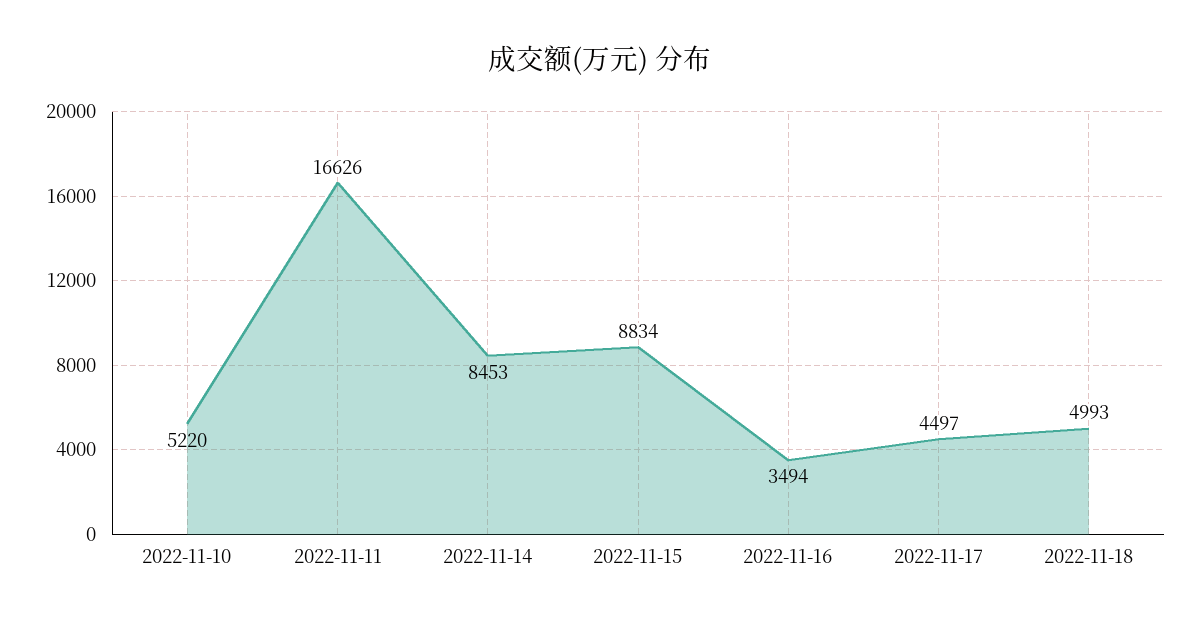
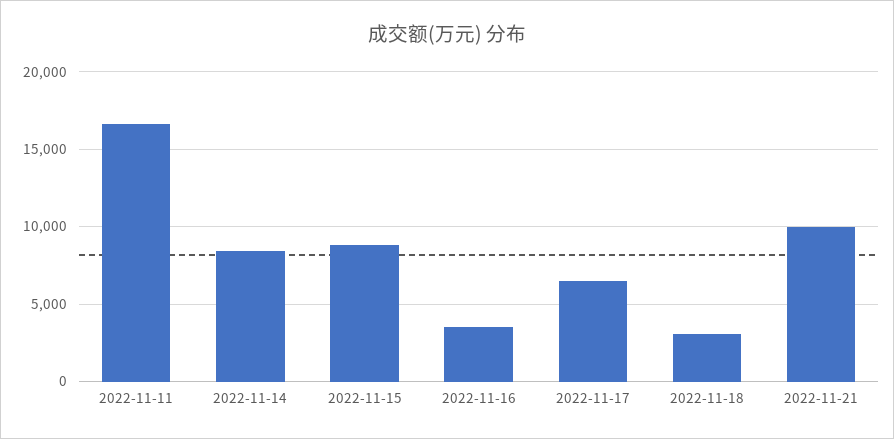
2022-11-10: 5220 -> none
2022-11-17: 4497 -> 6500
2022-11-18: 4993 -> 3000
2022-11-21: none -> 10000

